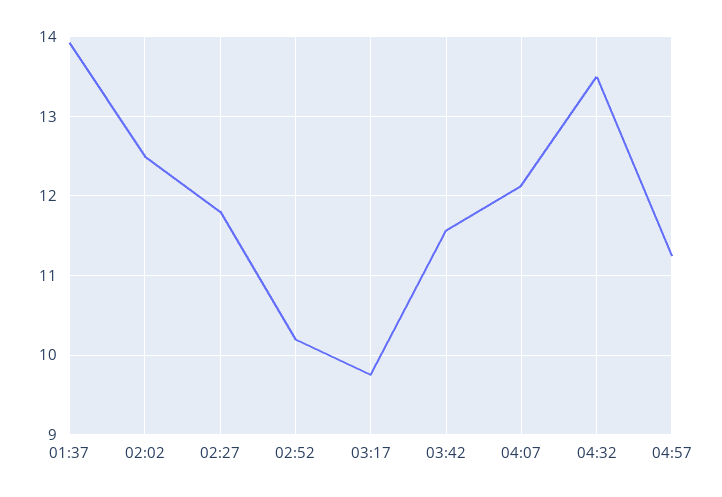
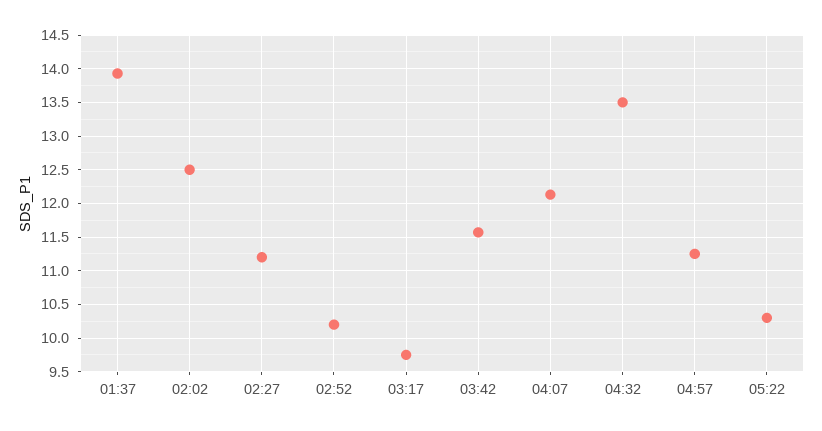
02:27: 11.8 -> 11.2
05:22: none -> 10.3

